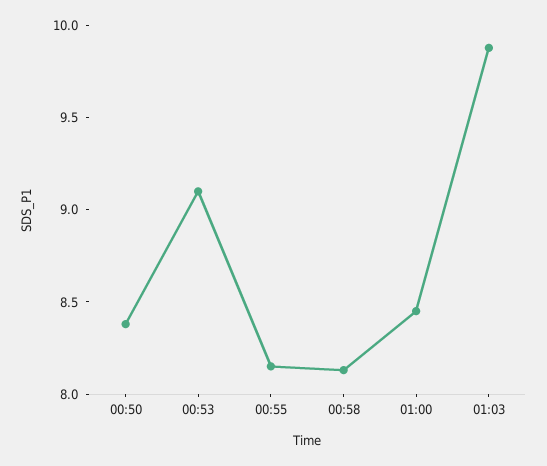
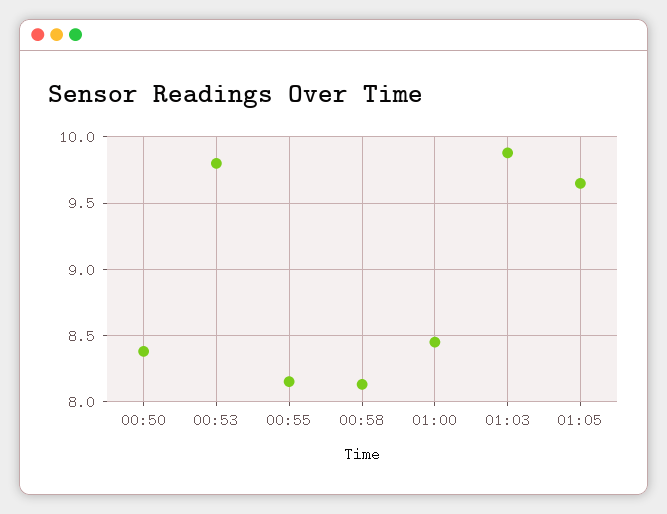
00:53: 9.1 -> 9.8
01:05: none -> 9.65

